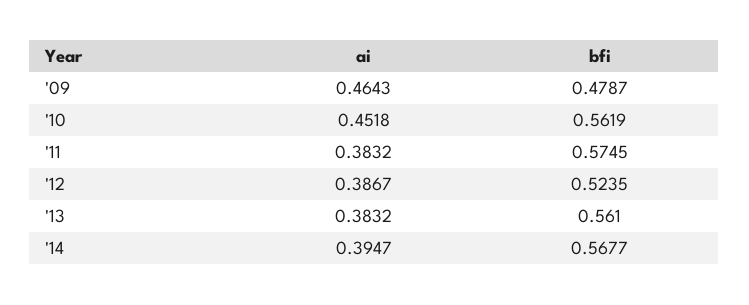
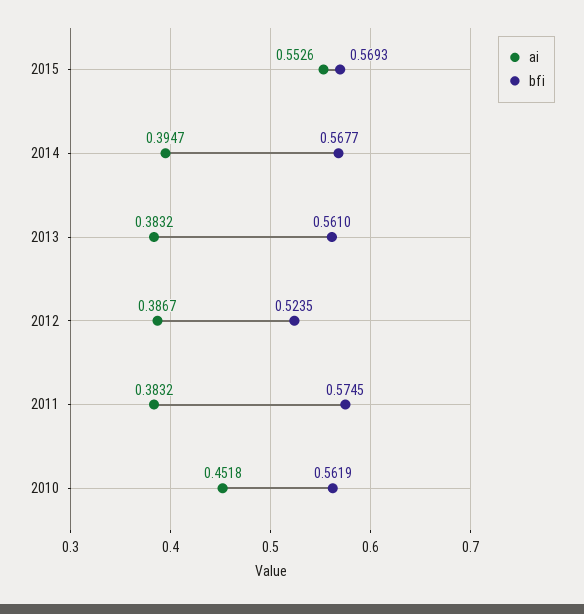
ai, '09: 0.4643 -> none
bfi, '09: 0.4787 -> none
ai, 2015: none -> 0.5526
bfi, 2015: none -> 0.5693

